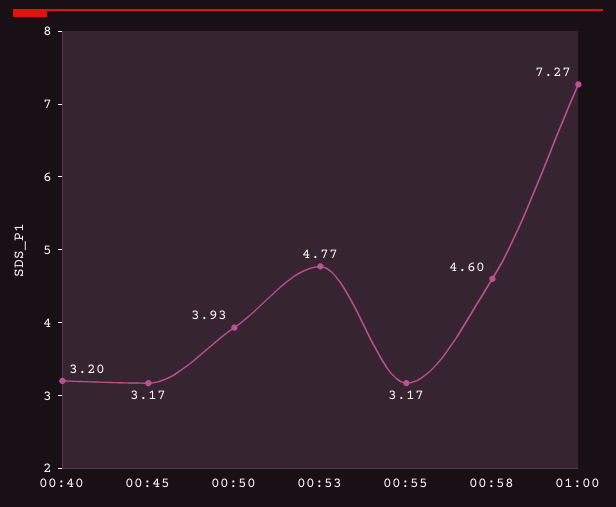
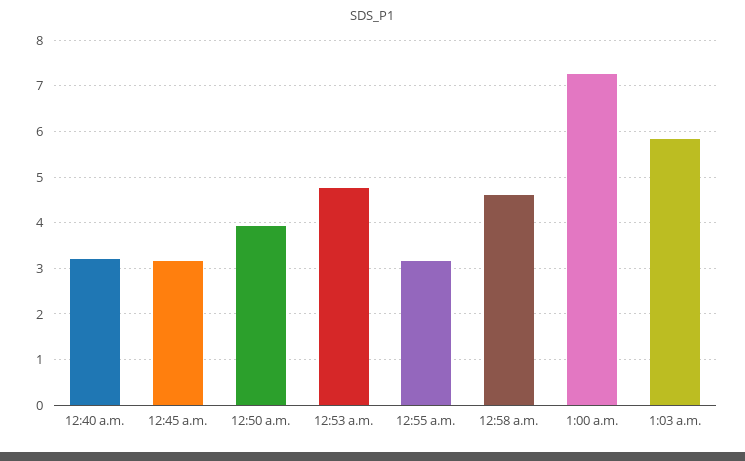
1:03 a.m.: none -> 5.8

